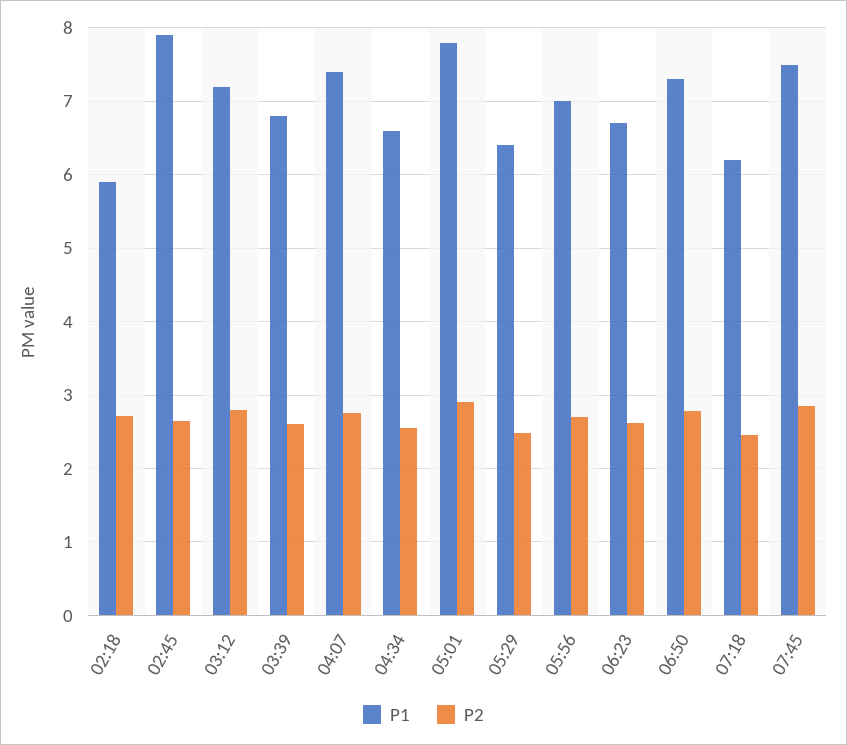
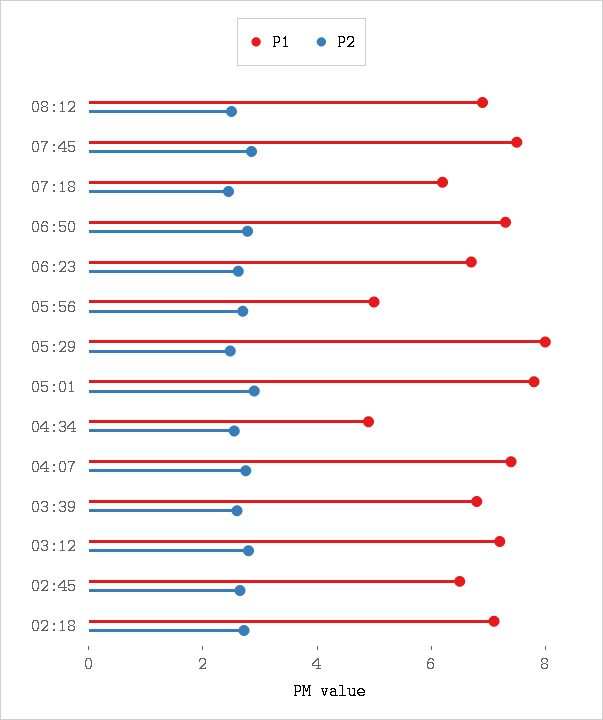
P1, 02:18: 5.9 -> 7
P1, 02:45: 7.9 -> 6.5
P1, 04:34: 6.6 -> 5
P1, 05:29: 6.4 -> 8
P1, 05:56: 7 -> 5
P1, 08:12: none -> 7
P2, 08:12: none -> 2.5

